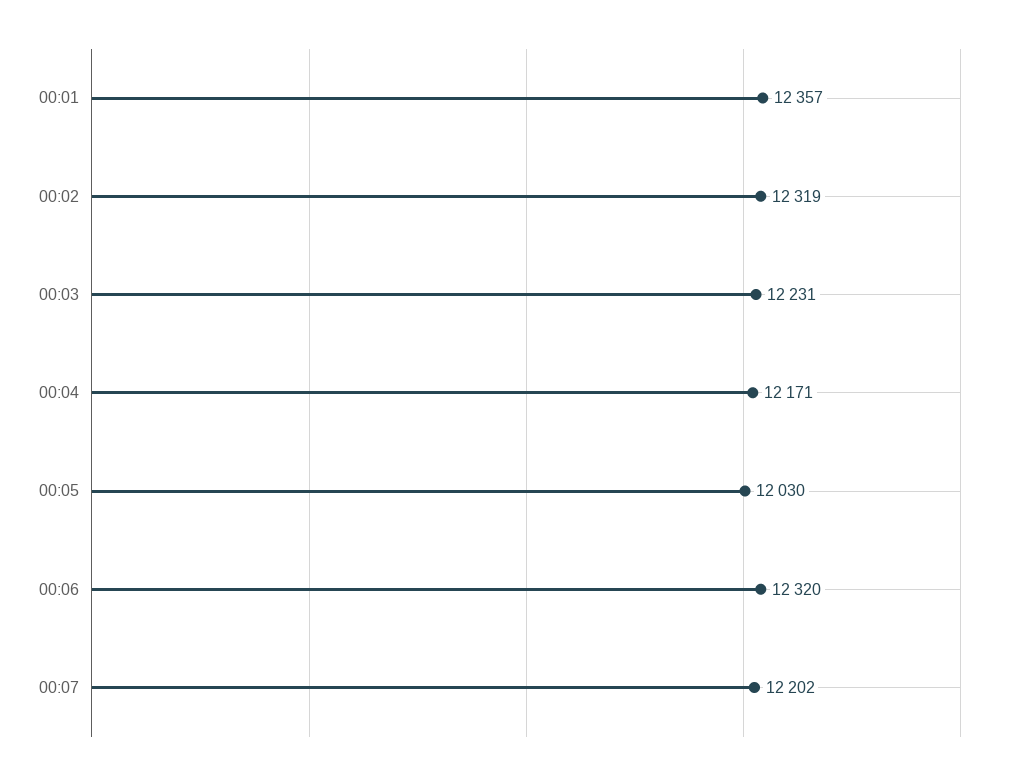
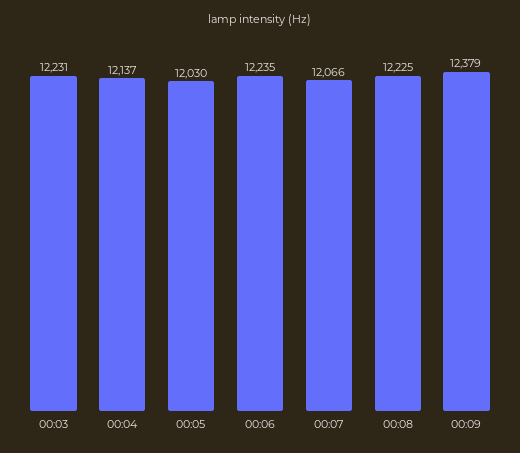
00:01: 12357 -> none
00:02: 12319 -> none
00:04: 12171 -> 12137
00:06: 12320 -> 12235
00:07: 12202 -> 12066
00:08: none -> 12225
00:09: none -> 12379

